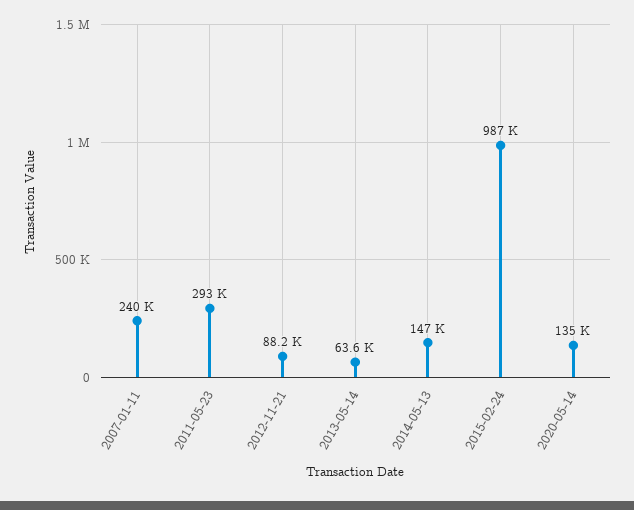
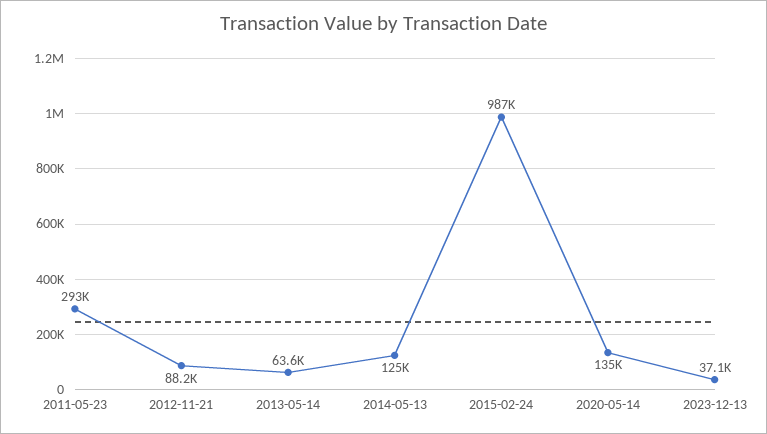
2007-01-11: 240000 -> none
2014-05-13: 147000 -> 125000
2023-12-13: none -> 37100

